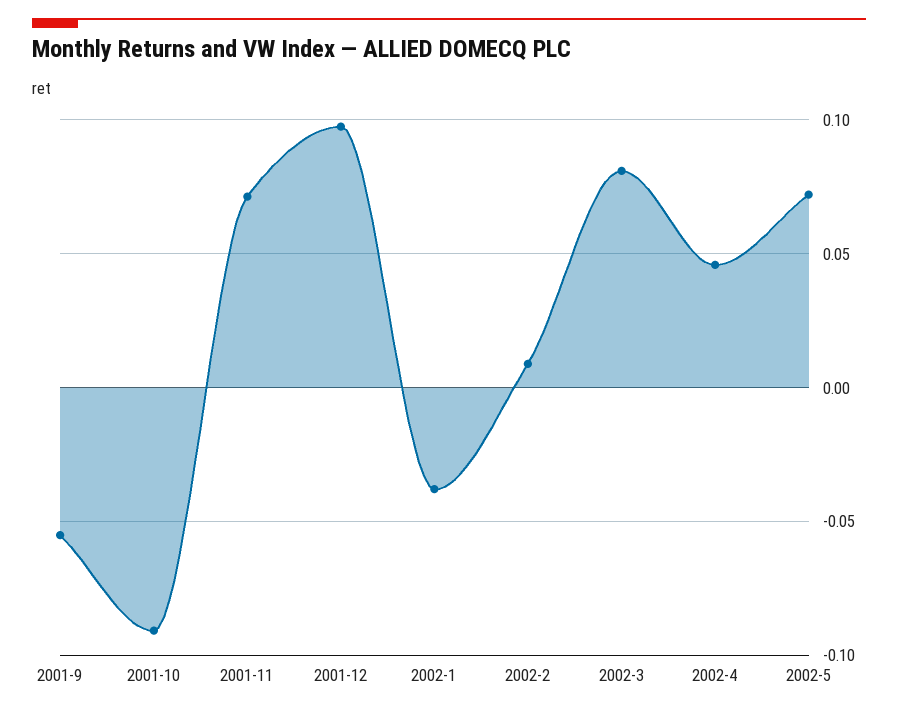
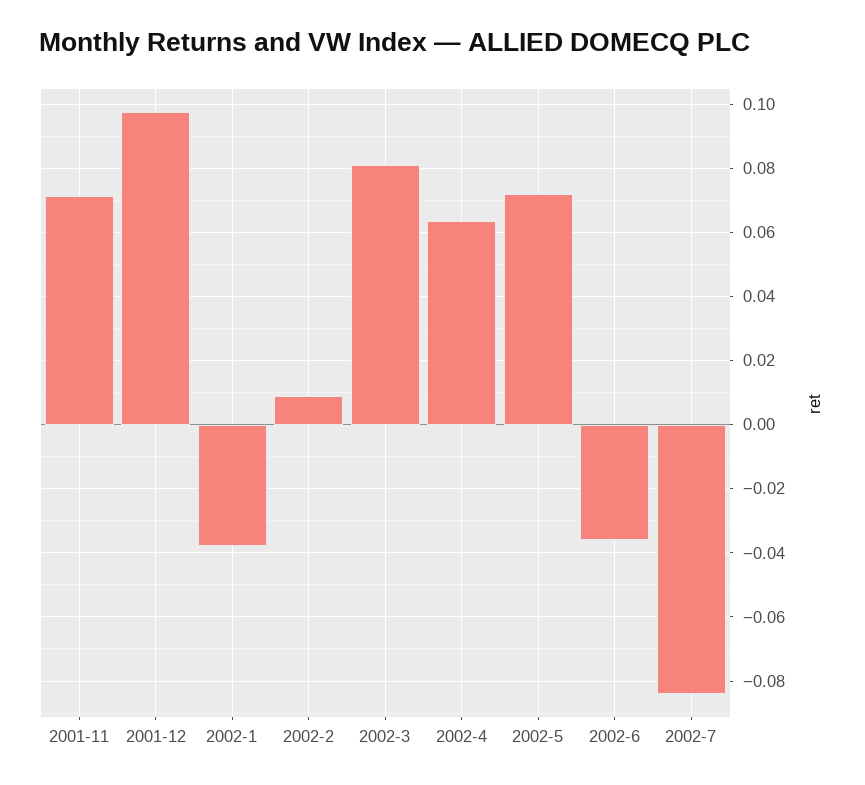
2001-9: -0.055 -> none
2001-10: -0.09 -> none
2002-4: 0.045 -> 0.064
2002-6: none -> -0.036
2002-7: none -> -0.084

